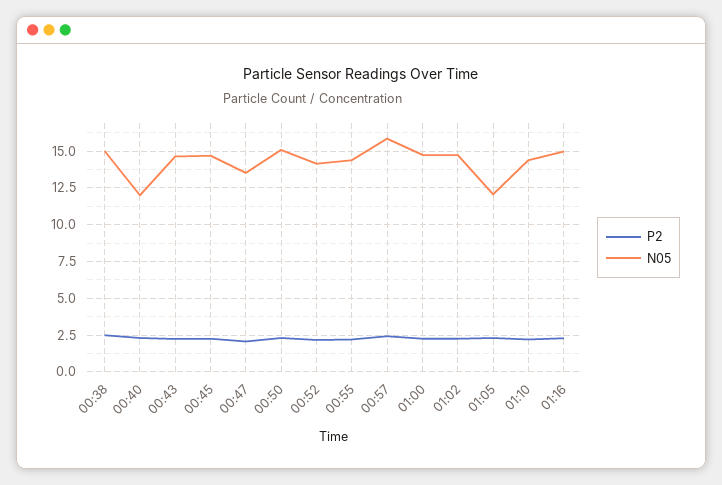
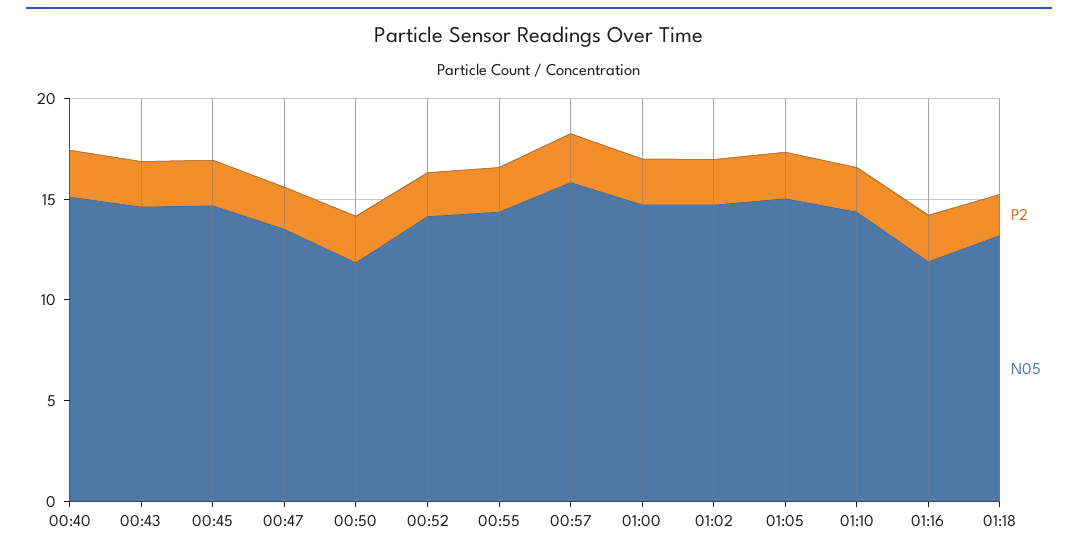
P2, 00:38: 2.5 -> none
N05, 00:38: 15 -> none
N05, 00:40: 12 -> 15
N05, 00:50: 15 -> 12
N05, 01:05: 12 -> 15
N05, 01:16: 15 -> 12
P2, 01:18: none -> 2
N05, 01:18: none -> 13

